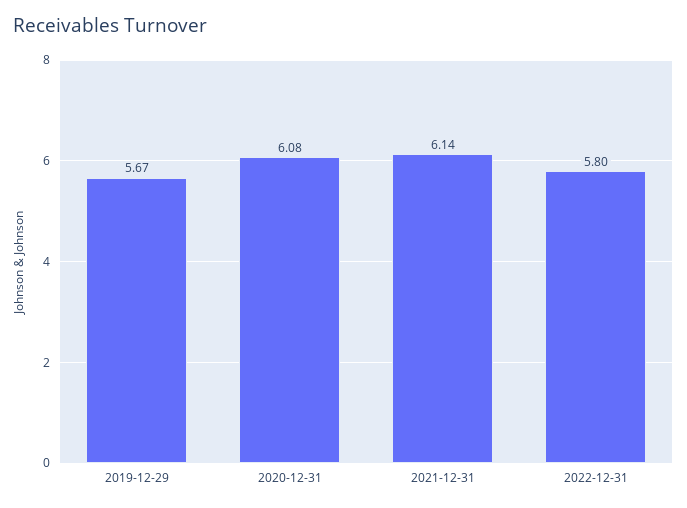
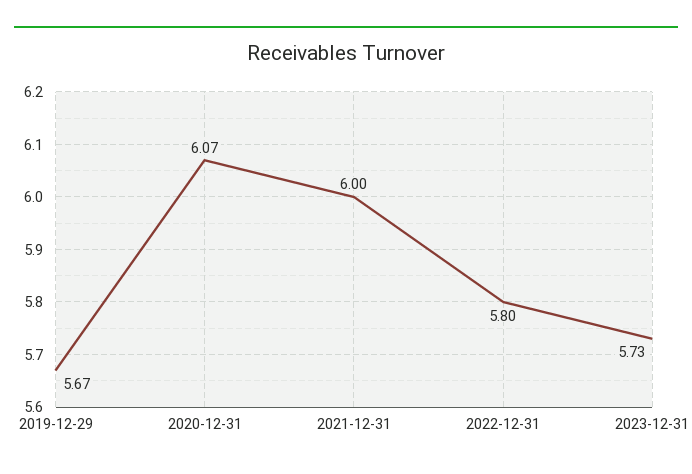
2020-12-31: 6.08 -> 6.07
2021-12-31: 6.14 -> 6
2023-12-31: none -> 5.73

